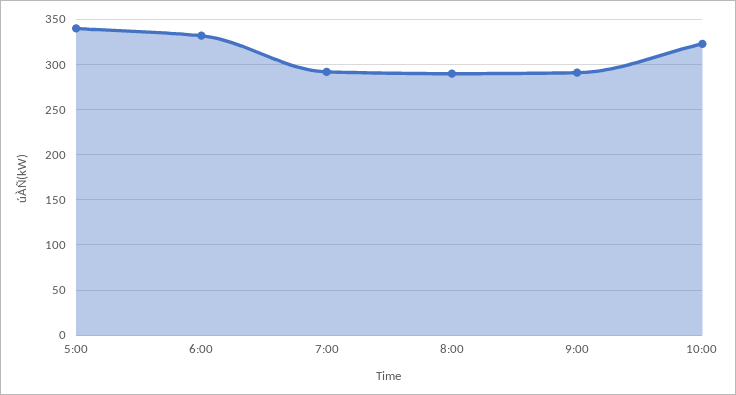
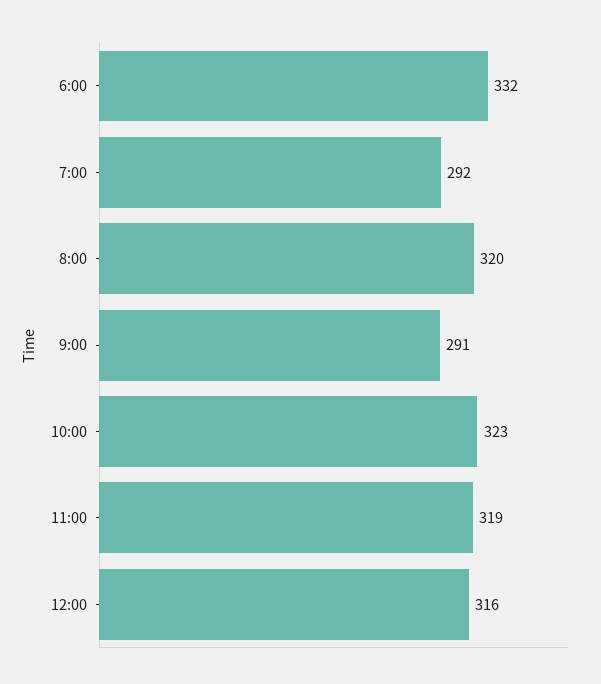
5:00: 340 -> none
8:00: 290 -> 320
11:00: none -> 319
12:00: none -> 316

